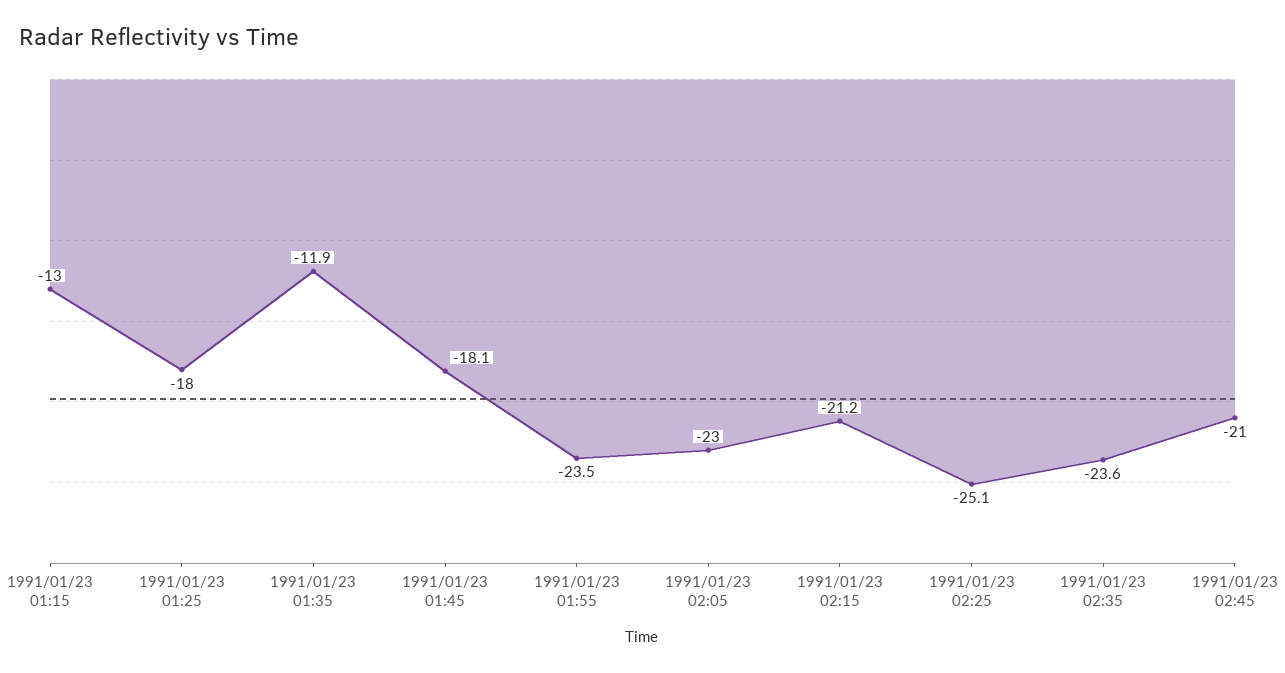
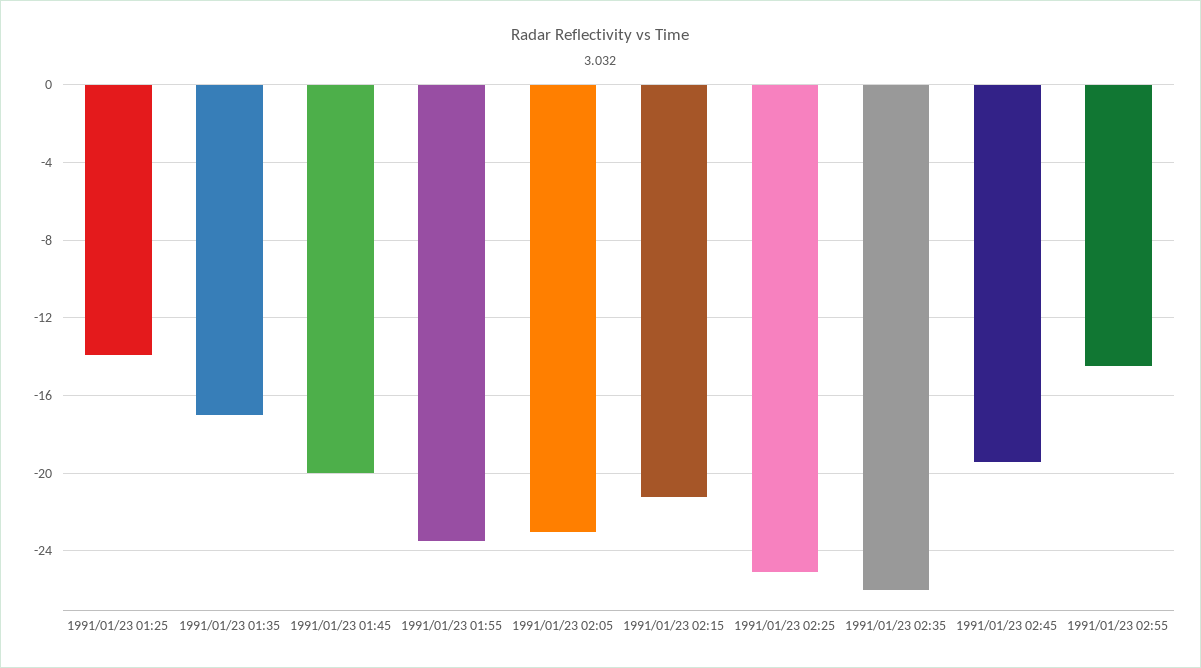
1991/01/23 01:15: -13 -> none
1991/01/23 01:25: -18 -> -14
1991/01/23 01:35: -11.9 -> -17
1991/01/23 01:45: -18.1 -> -20
1991/01/23 02:35: -23.6 -> -26
1991/01/23 02:45: -21 -> -19.5
1991/01/23 02:55: none -> -14.5

